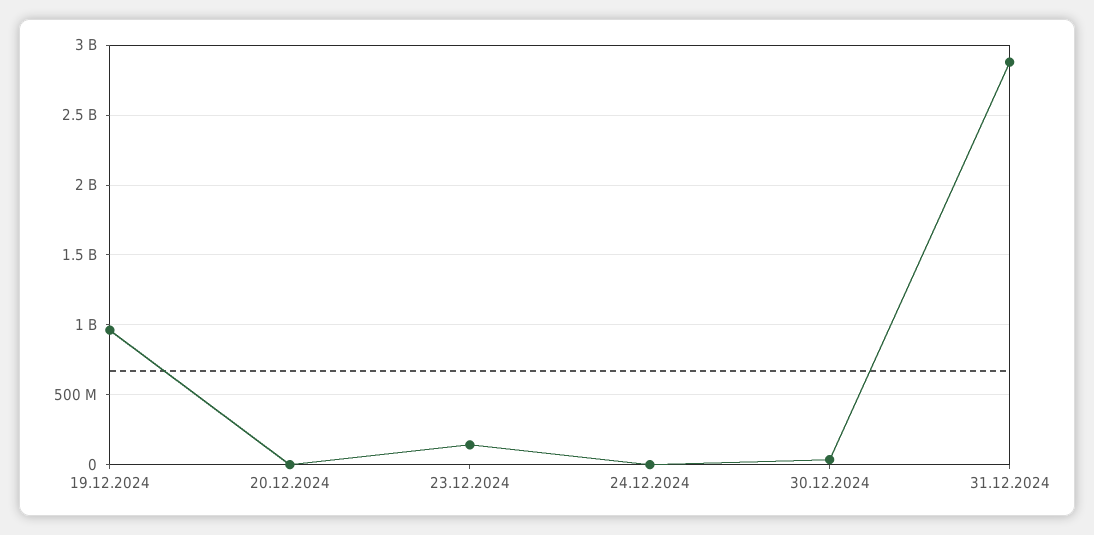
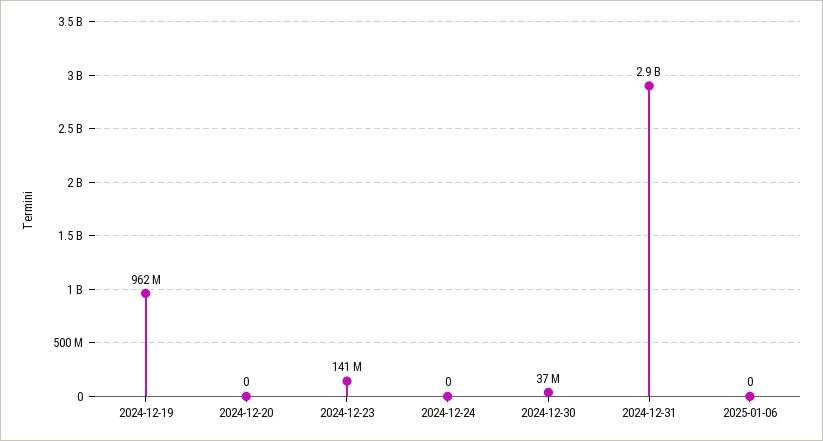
2025-01-06: none -> 0

